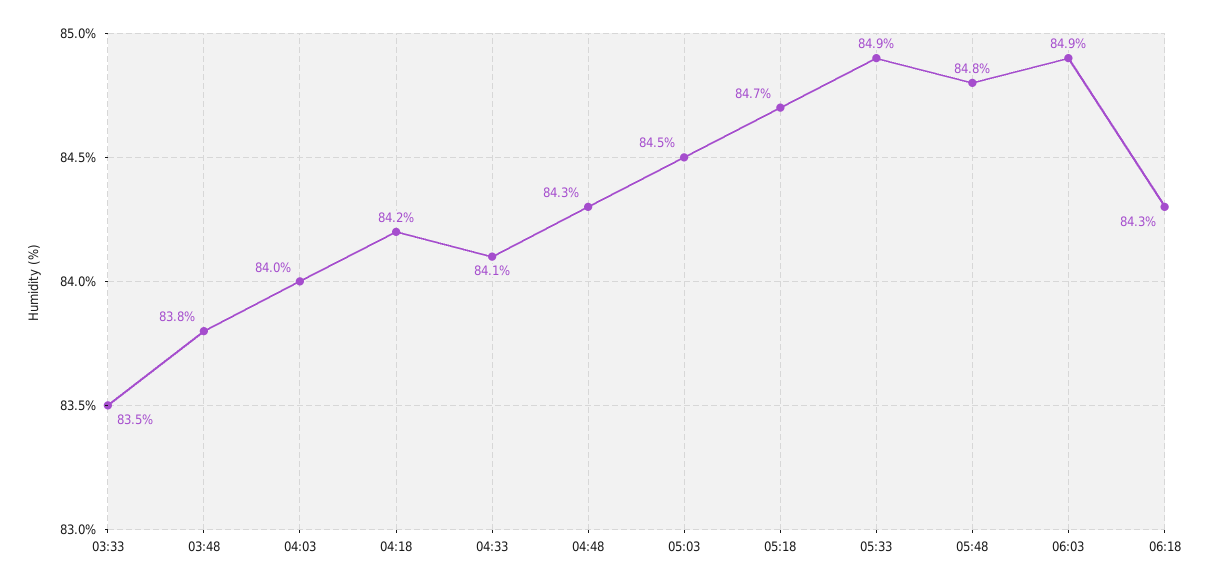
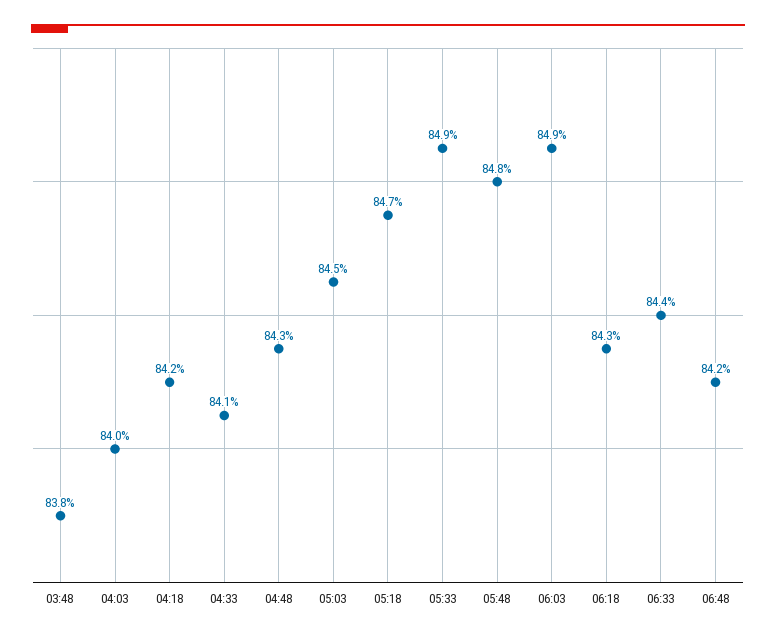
03:33: 83.5 -> none
06:33: none -> 84.4
06:48: none -> 84.2

